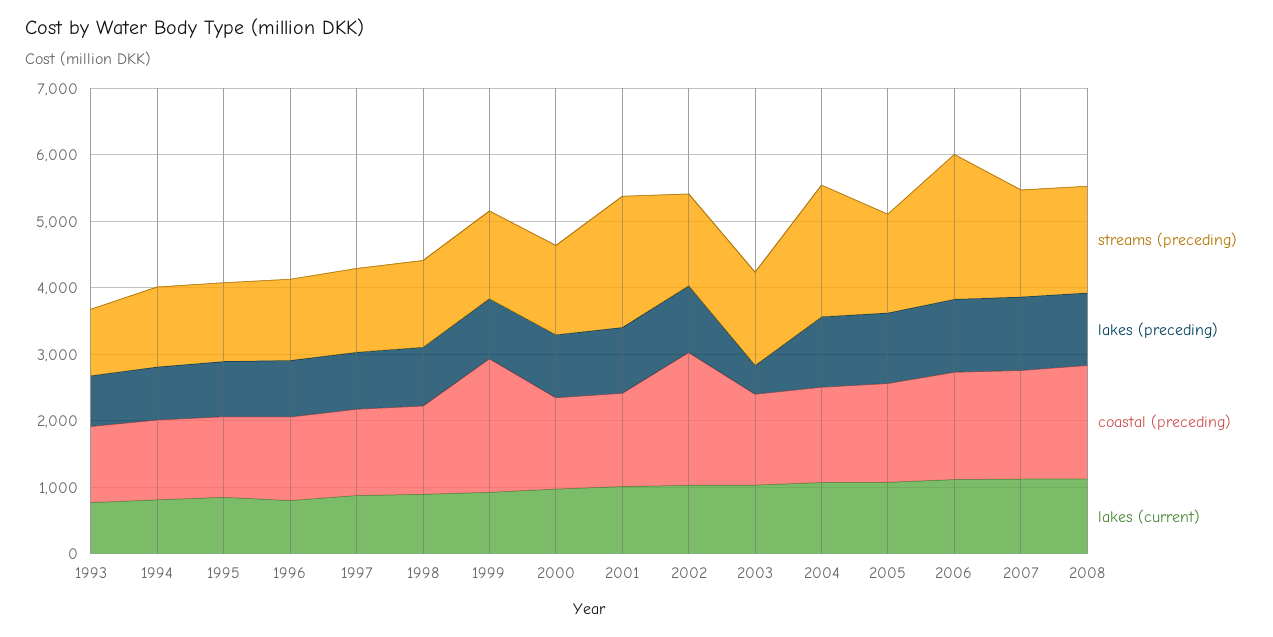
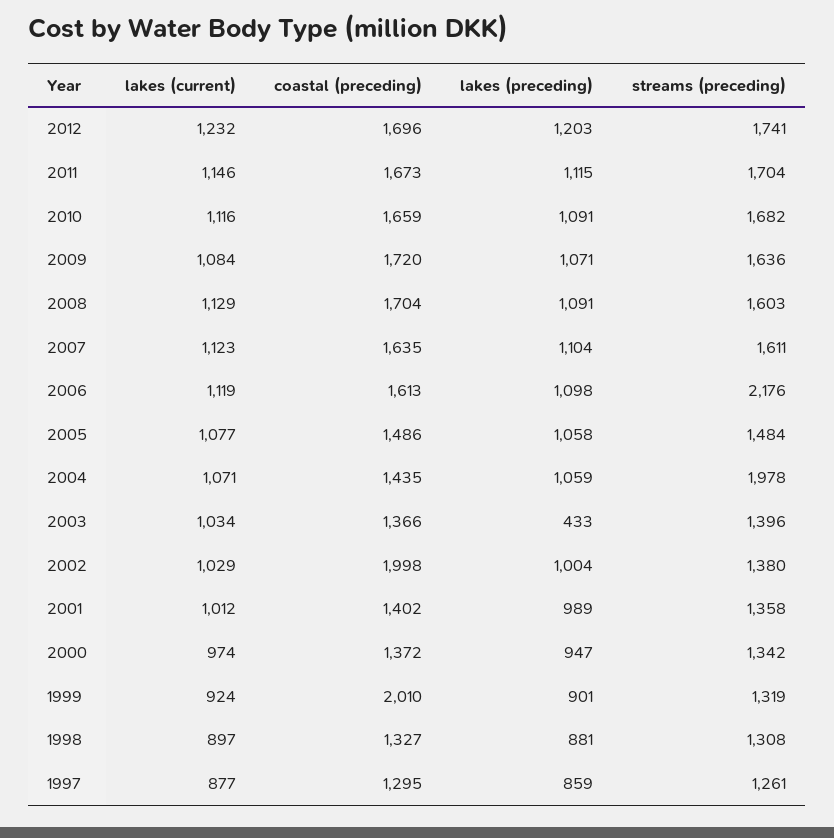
streams (preceding), 1993: 1000 -> none
lakes (preceding), 1993: 800 -> none
coastal (preceding), 1993: 1200 -> none
lakes (current), 1993: 800 -> none
streams (preceding), 1994: 1200 -> none
lakes (preceding), 1994: 800 -> none
coastal (preceding), 1994: 1200 -> none
lakes (current), 1994: 800 -> none
streams (preceding), 1995: 1200 -> none
lakes (preceding), 1995: 800 -> none
coastal (preceding), 1995: 1200 -> none
lakes (current), 1995: 800 -> none
streams (preceding), 1996: 1200 -> none
lakes (preceding), 1996: 800 -> none
coastal (preceding), 1996: 1200 -> none
lakes (current), 1996: 800 -> none
streams (preceding), 2001: 2000 -> 1358
lakes (current), 2012: none -> 1232
coastal (preceding), 2012: none -> 1696
lakes (preceding), 2012: none -> 1203
streams (preceding), 2012: none -> 1741
lakes (current), 2011: none -> 1146
coastal (preceding), 2011: none -> 1673
lakes (preceding), 2011: none -> 1115
streams (preceding), 2011: none -> 1704
lakes (current), 2010: none -> 1116
coastal (preceding), 2010: none -> 1659
lakes (preceding), 2010: none -> 1091
streams (preceding), 2010: none -> 1682
lakes (current), 2009: none -> 1084
coastal (preceding), 2009: none -> 1720
lakes (preceding), 2009: none -> 1071
streams (preceding), 2009: none -> 1636

